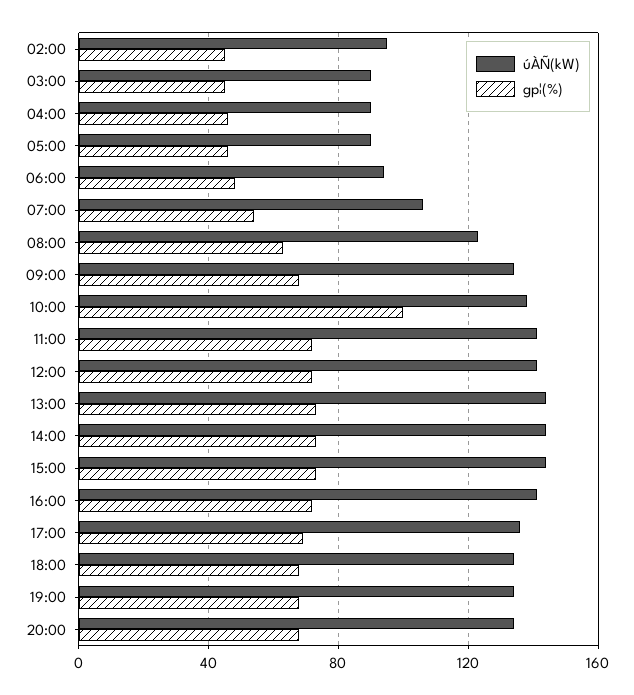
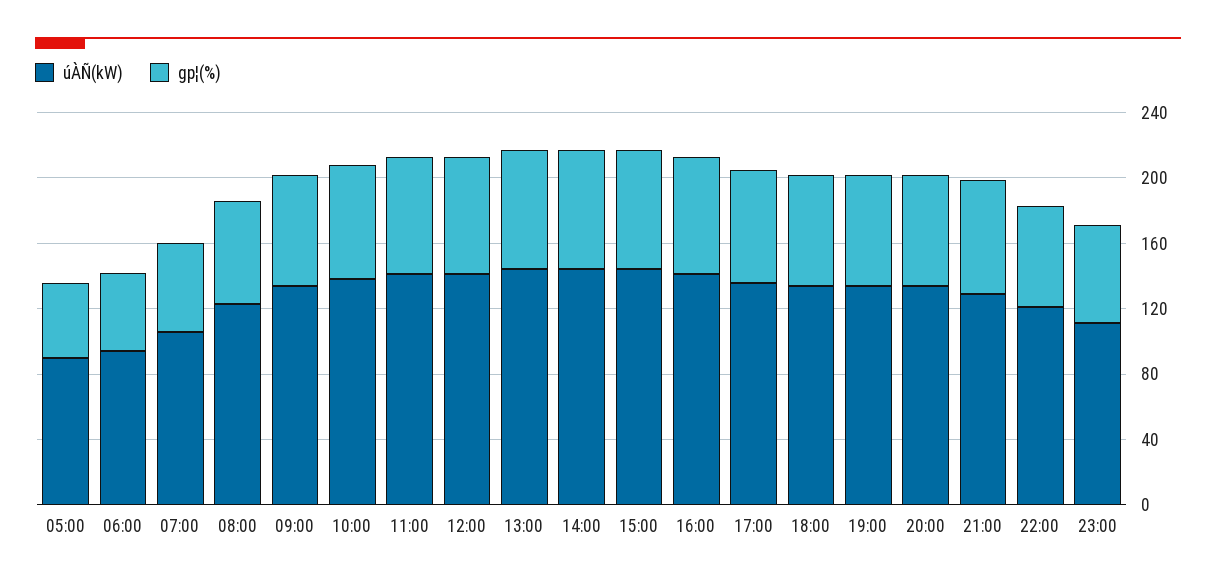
úÀÑ(kW), 02:00: 95 -> none
gp¦(%), 02:00: 45 -> none
úÀÑ(kW), 03:00: 90 -> none
gp¦(%), 03:00: 45 -> none
úÀÑ(kW), 04:00: 90 -> none
gp¦(%), 04:00: 45 -> none
gp¦(%), 10:00: 100 -> 70
úÀÑ(kW), 21:00: none -> 130
gp¦(%), 21:00: none -> 70
úÀÑ(kW), 22:00: none -> 120
gp¦(%), 22:00: none -> 60
úÀÑ(kW), 23:00: none -> 110
gp¦(%), 23:00: none -> 60

